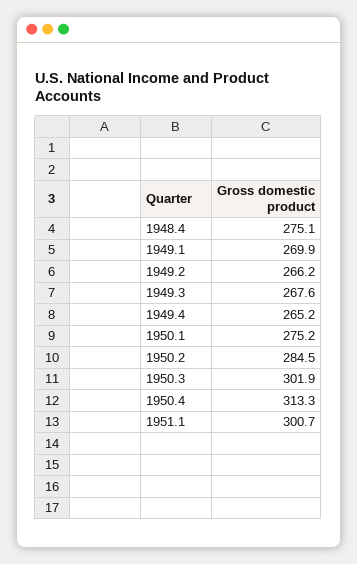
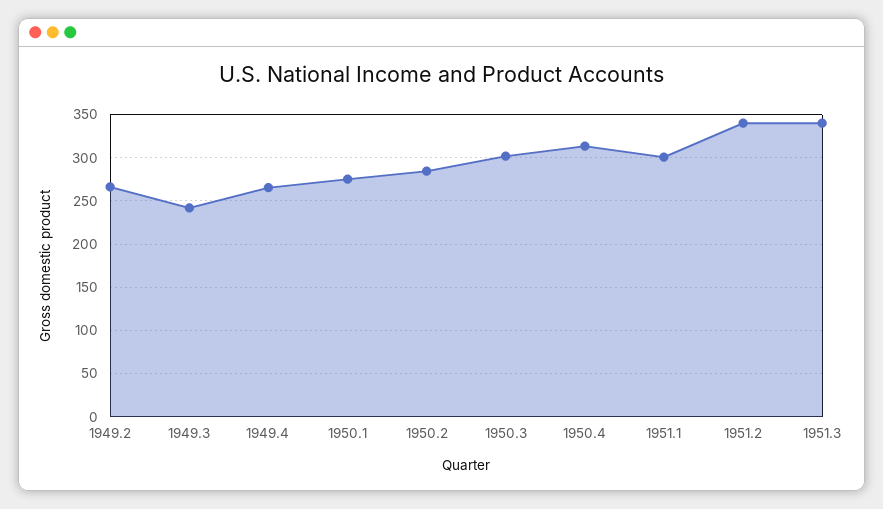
1948.4: 275.1 -> none
1949.1: 269.9 -> none
1949.3: 267.6 -> 240
1951.2: none -> 340
1951.3: none -> 340

